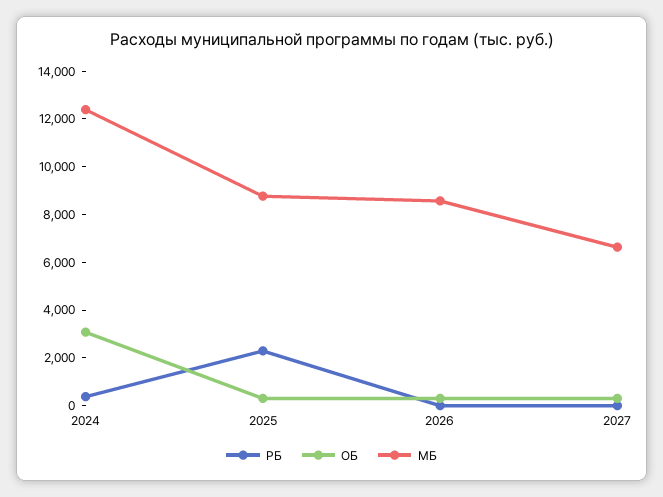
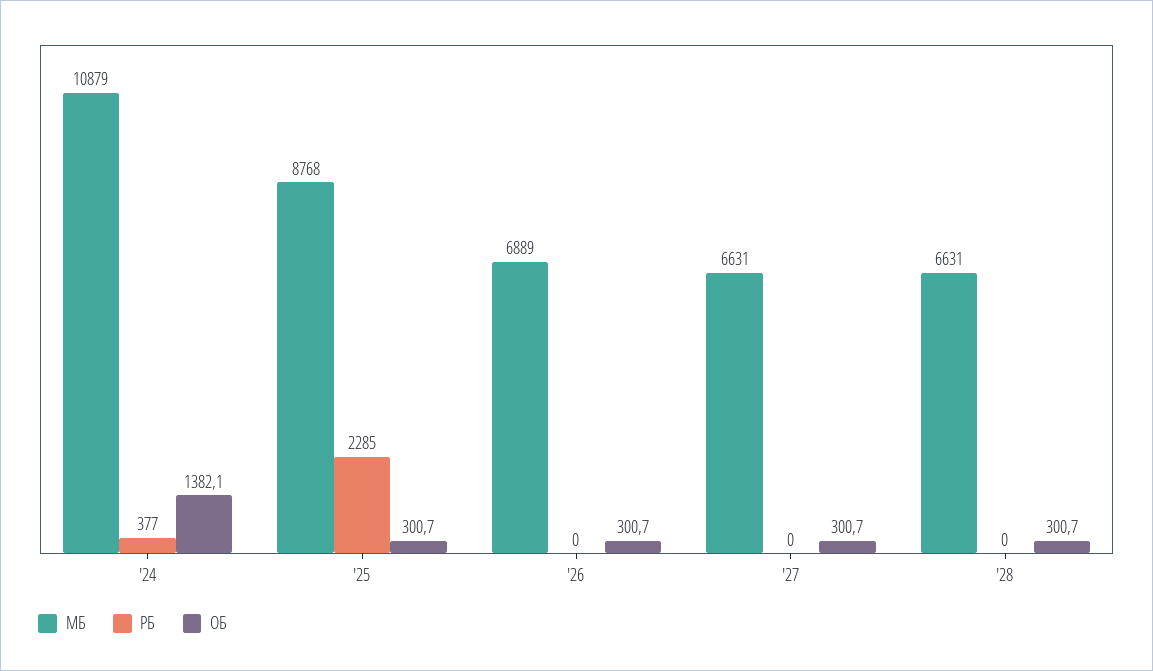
ОБ, 2024: 3000 -> 1382.1
МБ, 2024: 12500 -> 10879
МБ, 2026: 8500 -> 6889
МБ, '28: none -> 6631
РБ, '28: none -> 0
ОБ, '28: none -> 300.7

